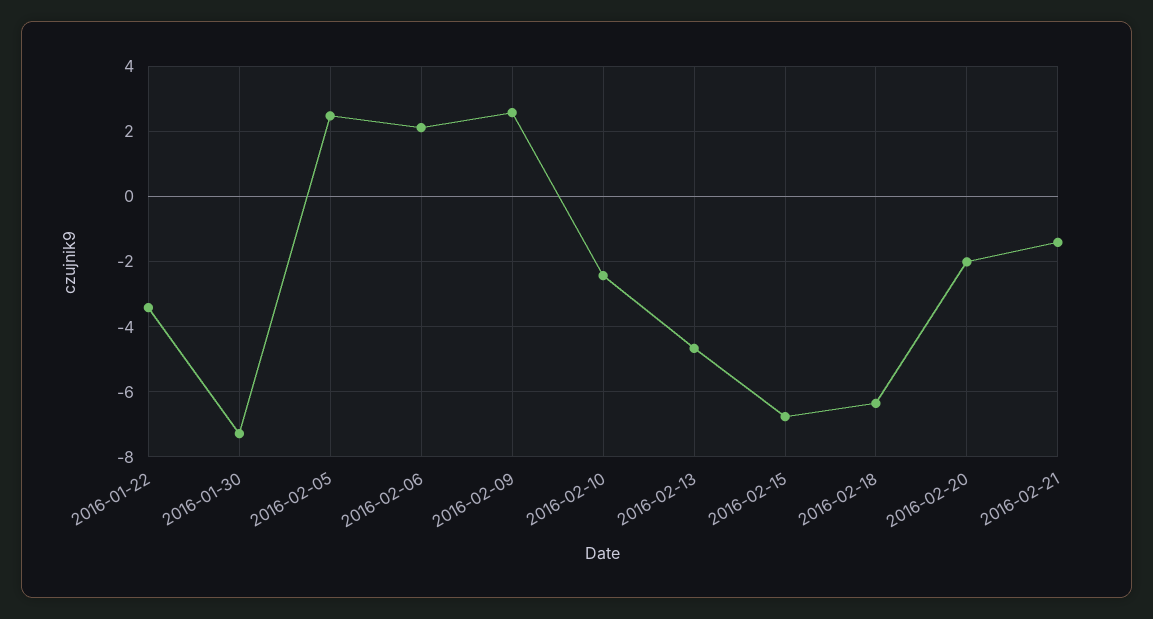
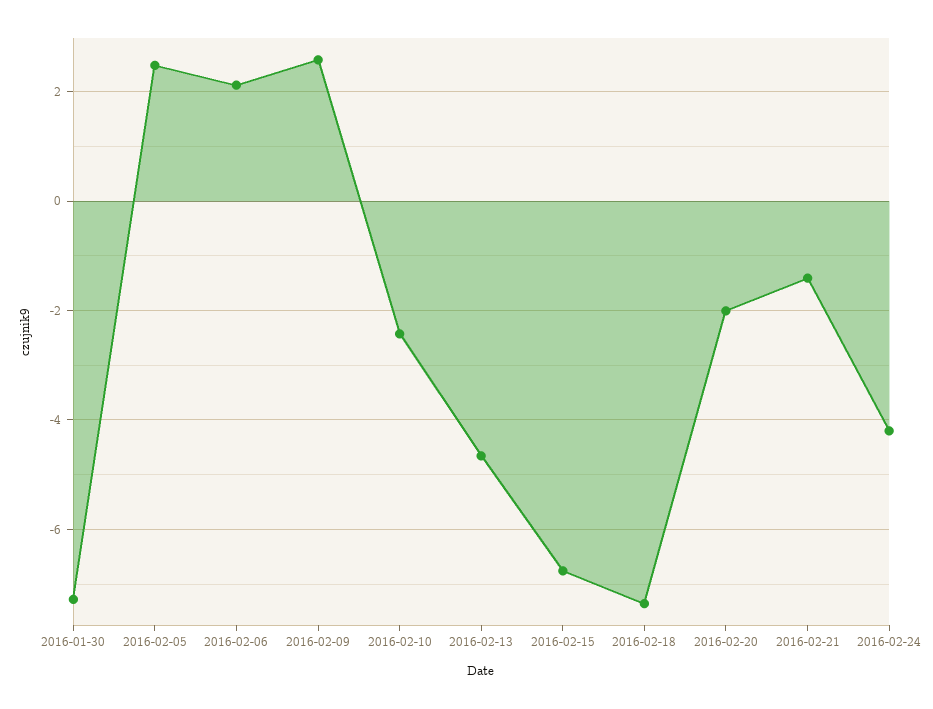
2016-01-22: -3.4 -> none
2016-02-18: -6.4 -> -7.4
2016-02-24: none -> -4.2

